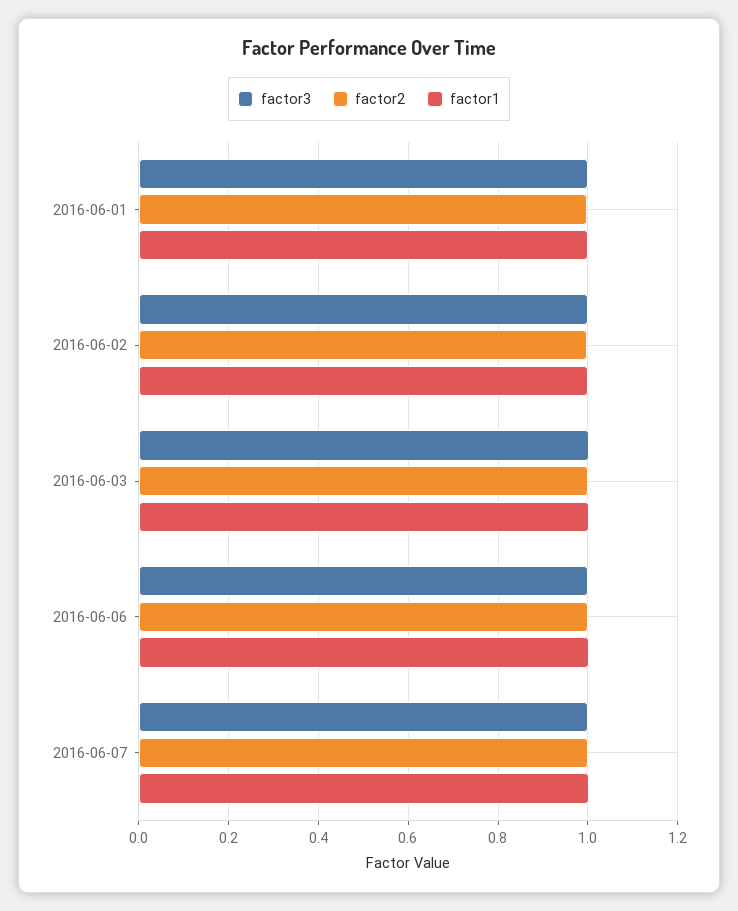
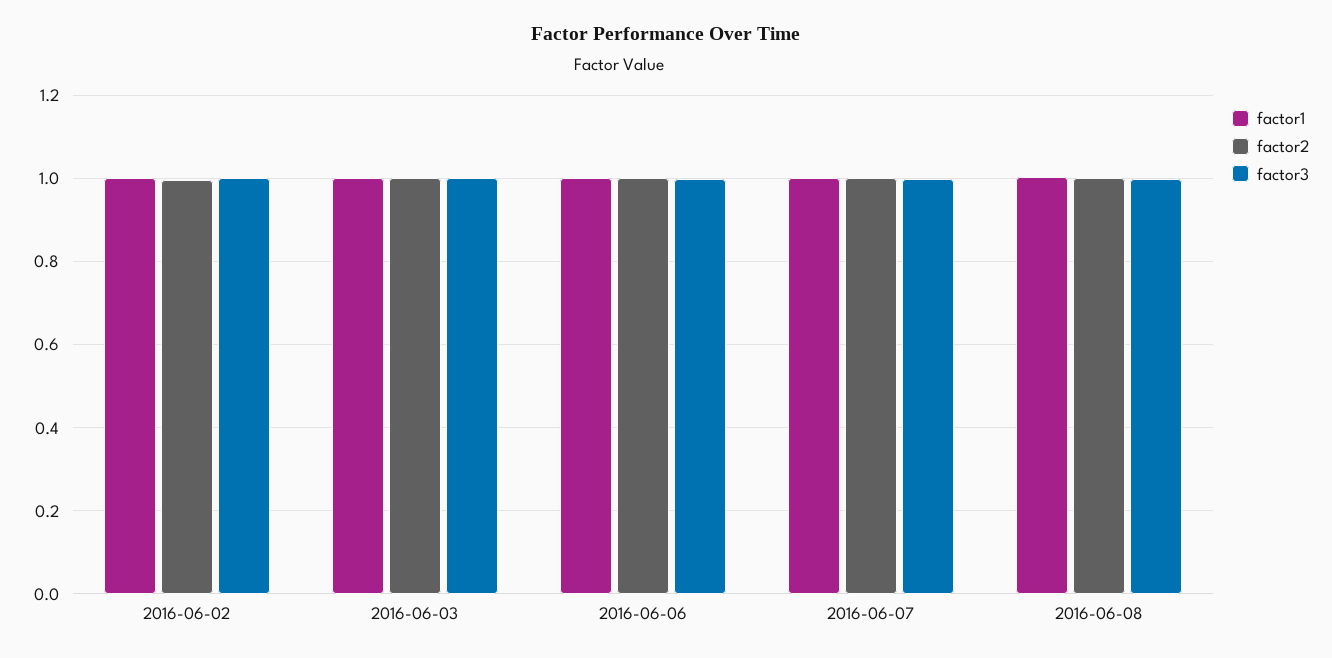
factor3, 2016-06-01: 1 -> none
factor2, 2016-06-01: 1 -> none
factor1, 2016-06-01: 1 -> none
factor1, 2016-06-08: none -> 1
factor2, 2016-06-08: none -> 1
factor3, 2016-06-08: none -> 1

